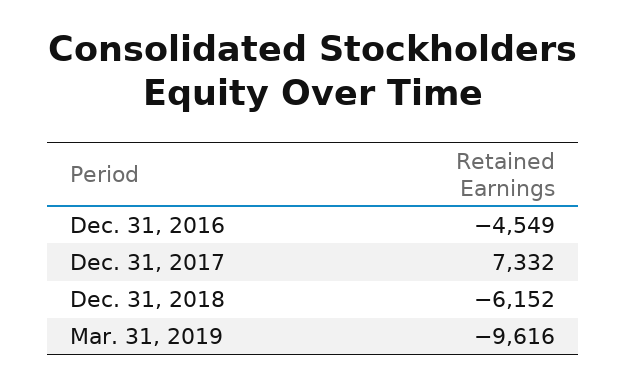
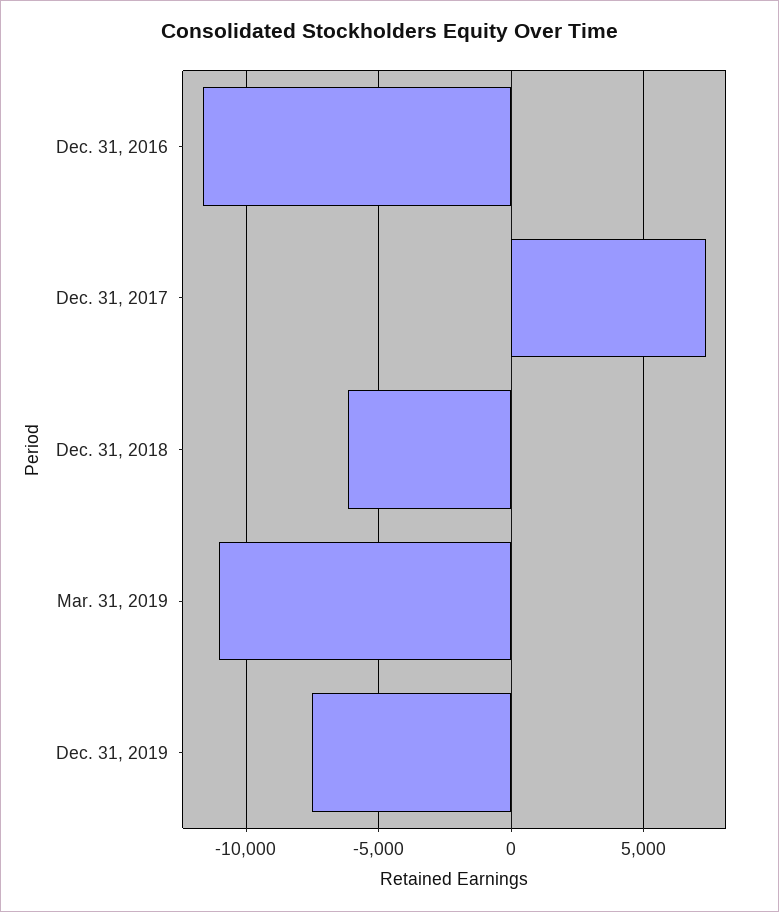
Dec. 31, 2016: -4549 -> -11500
Mar. 31, 2019: -9616 -> -11000
Dec. 31, 2019: none -> -7500

